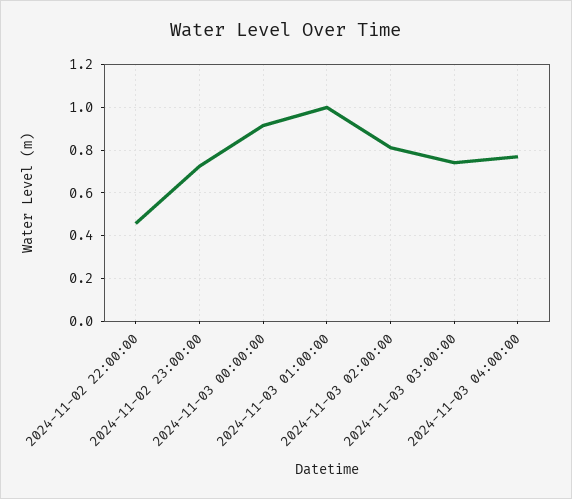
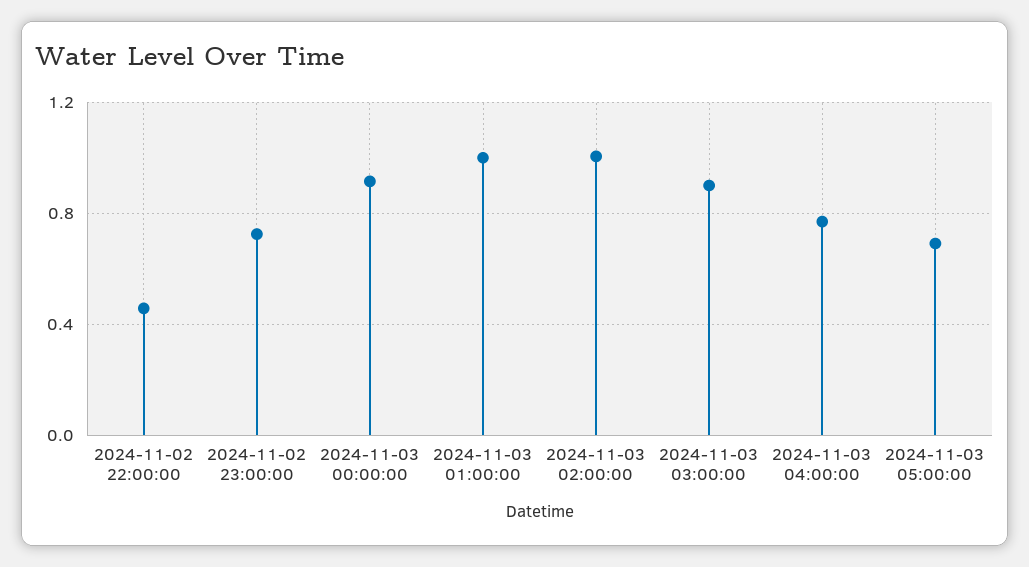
2024-11-03 02:00:00: 0.8 -> 1
2024-11-03 03:00:00: 0.75 -> 0.9
2024-11-03 05:00:00: none -> 0.7

